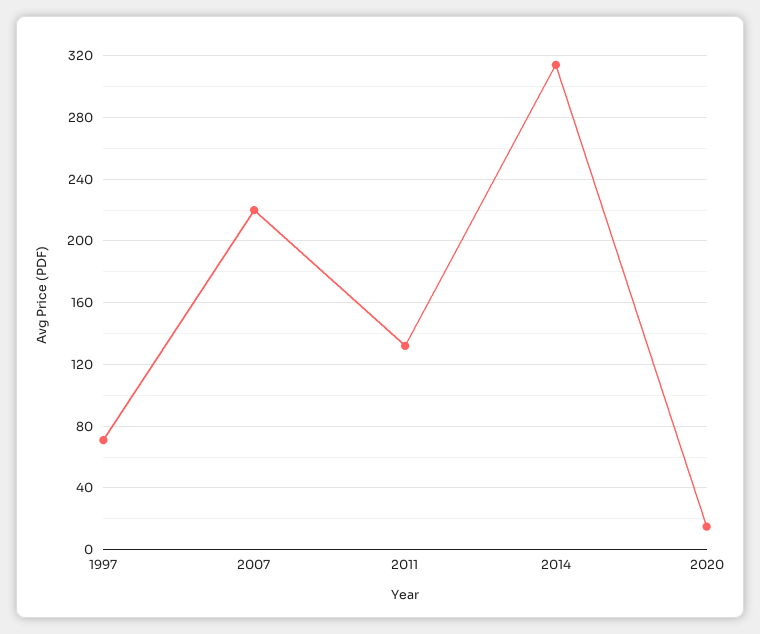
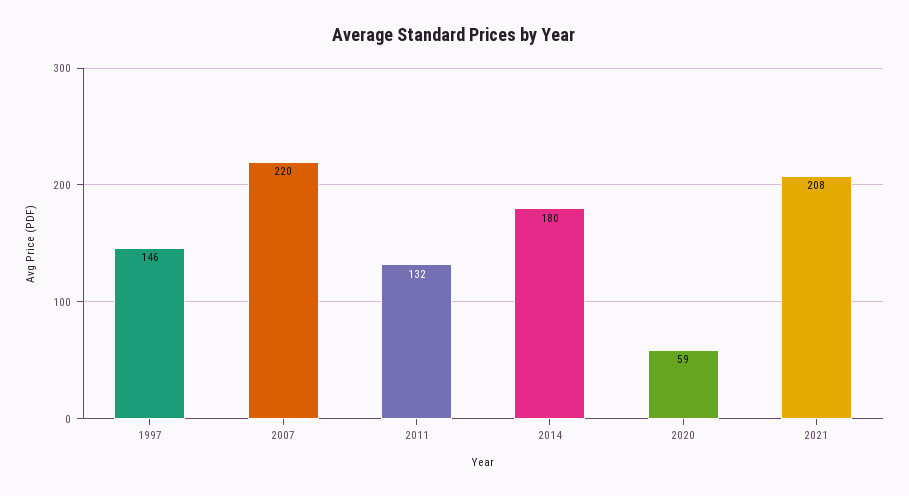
1997: 70 -> 146
2014: 315 -> 180
2020: 15 -> 59
2021: none -> 208

